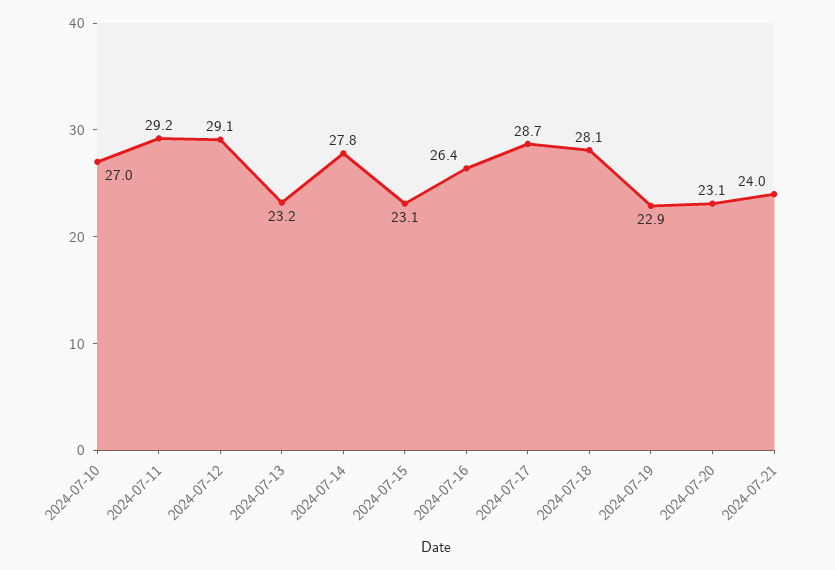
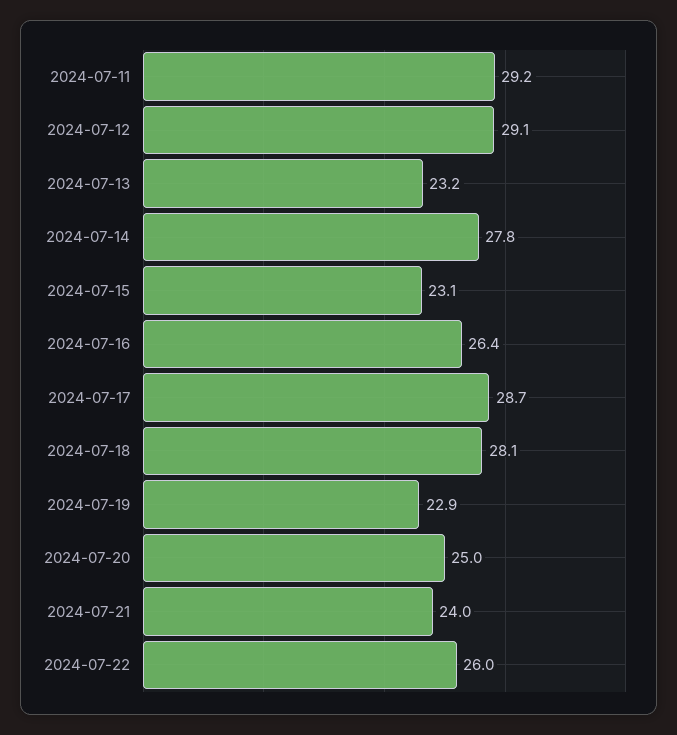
2024-07-10: 27 -> none
2024-07-20: 23.1 -> 25
2024-07-22: none -> 26

